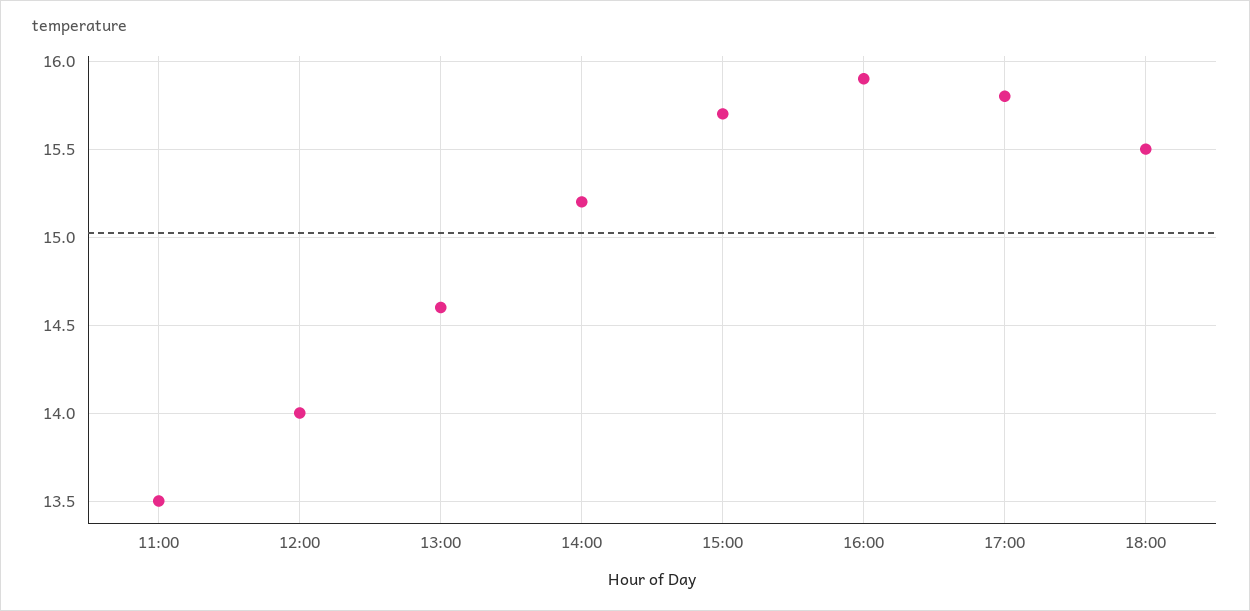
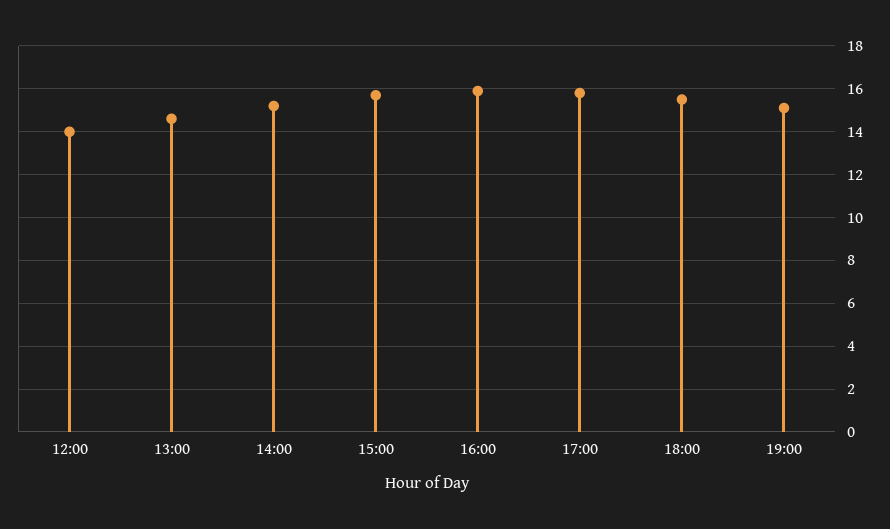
11:00: 13.5 -> none
19:00: none -> 15

